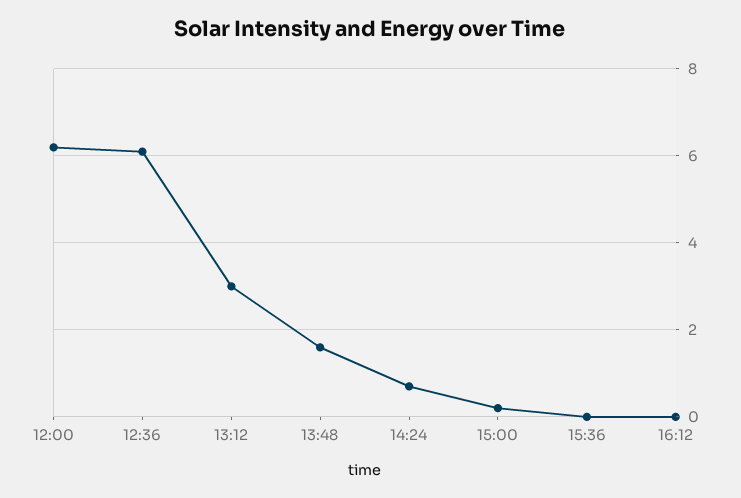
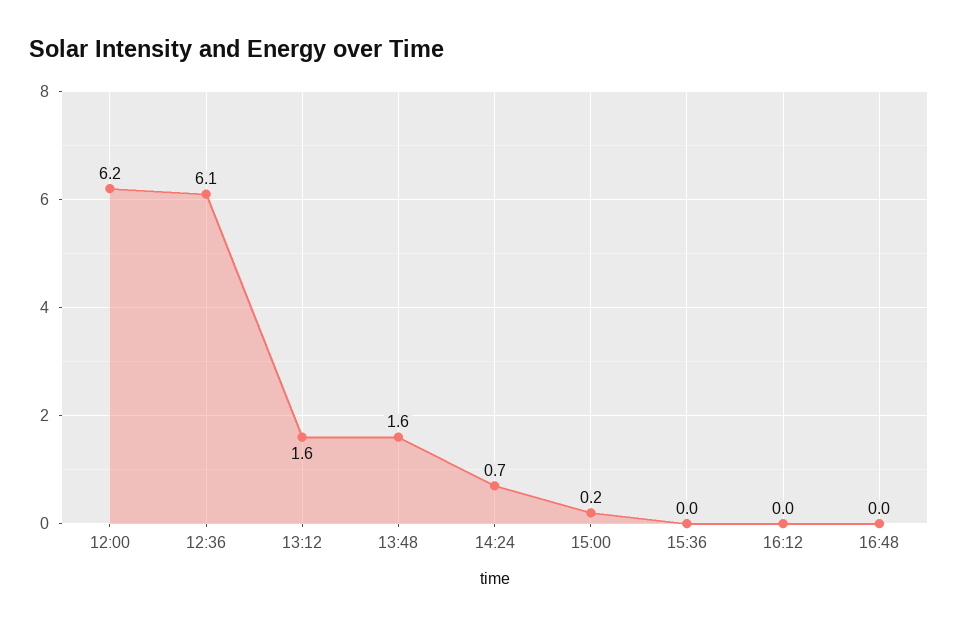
13:12: 3 -> 1.6
16:48: none -> 0

